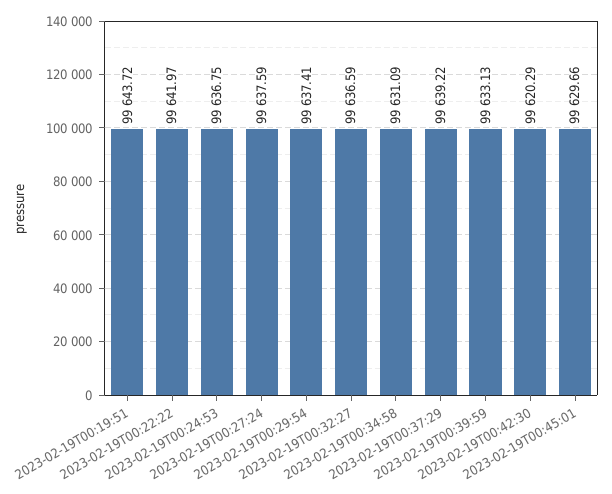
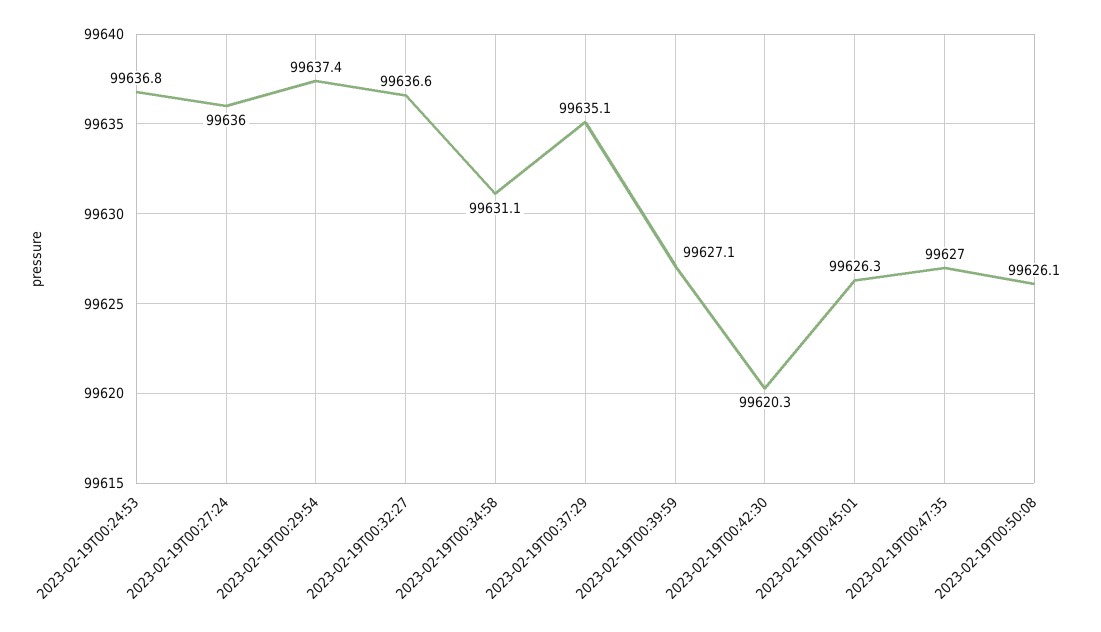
2023-02-19T00:19:51: 99643.72 -> none
2023-02-19T00:22:22: 99641.97 -> none
2023-02-19T00:27:24: 99637.59 -> 99636
2023-02-19T00:37:29: 99639.22 -> 99635.1
2023-02-19T00:39:59: 99633.13 -> 99627.1
2023-02-19T00:45:01: 99629.66 -> 99626.3
2023-02-19T00:47:35: none -> 99627
2023-02-19T00:50:08: none -> 99626.1

